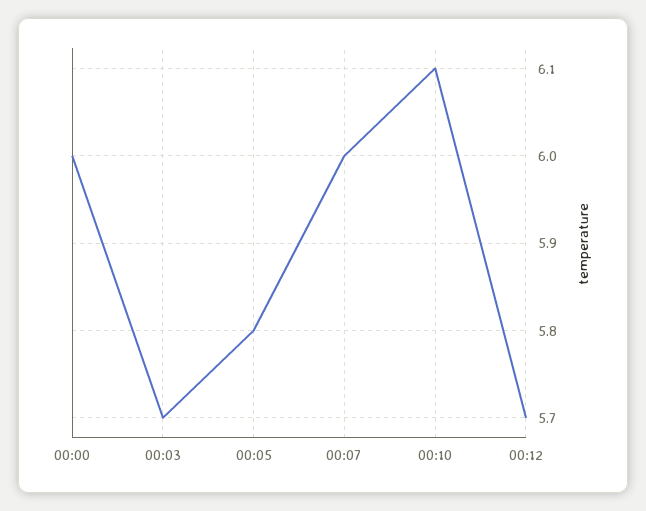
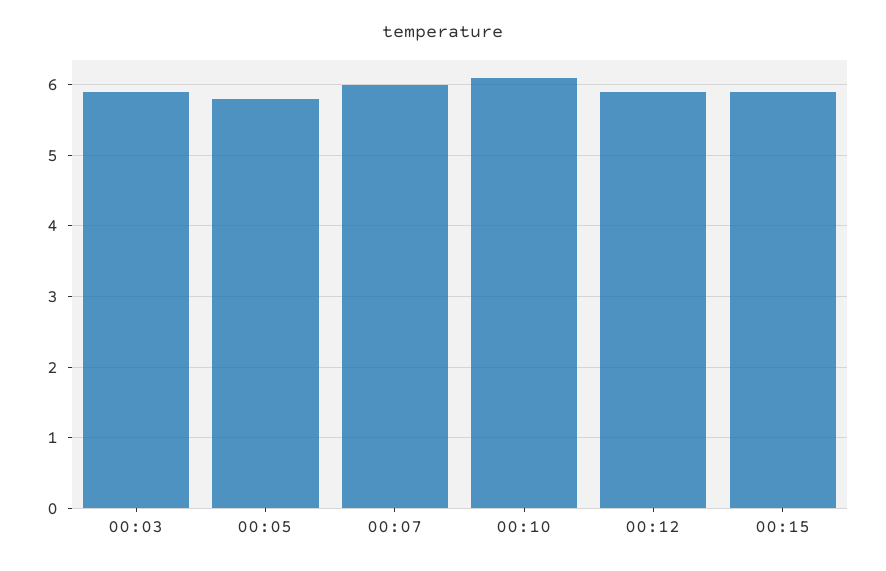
00:00: 6 -> none
00:03: 5.7 -> 5.9
00:12: 5.7 -> 5.9
00:15: none -> 5.9

